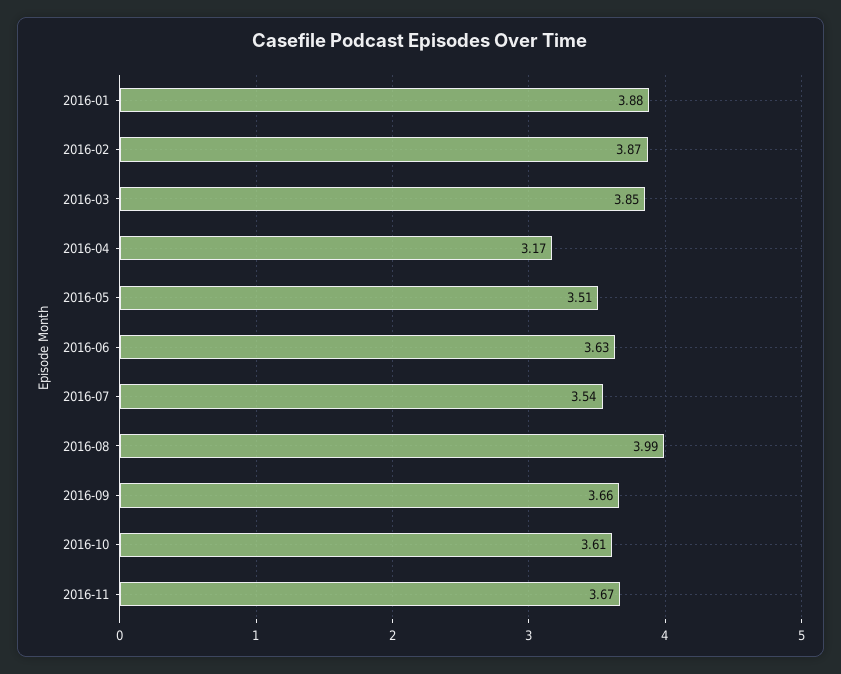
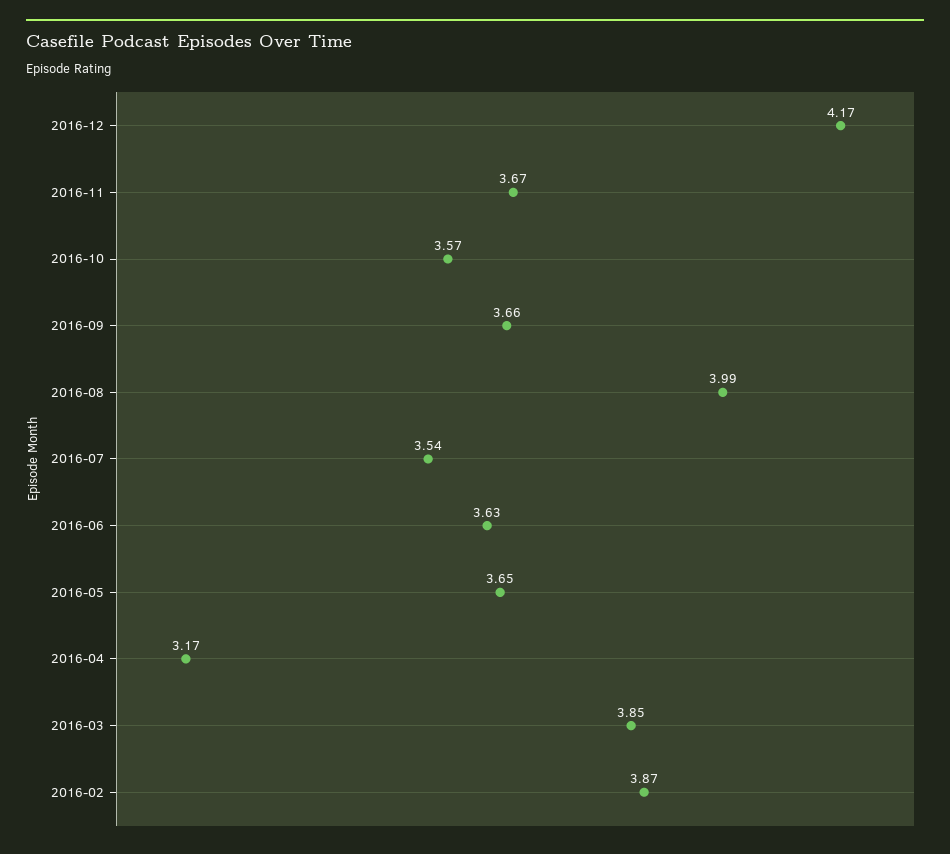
2016-01: 3.88 -> none
2016-05: 3.51 -> 3.65
2016-10: 3.61 -> 3.57
2016-12: none -> 4.17

